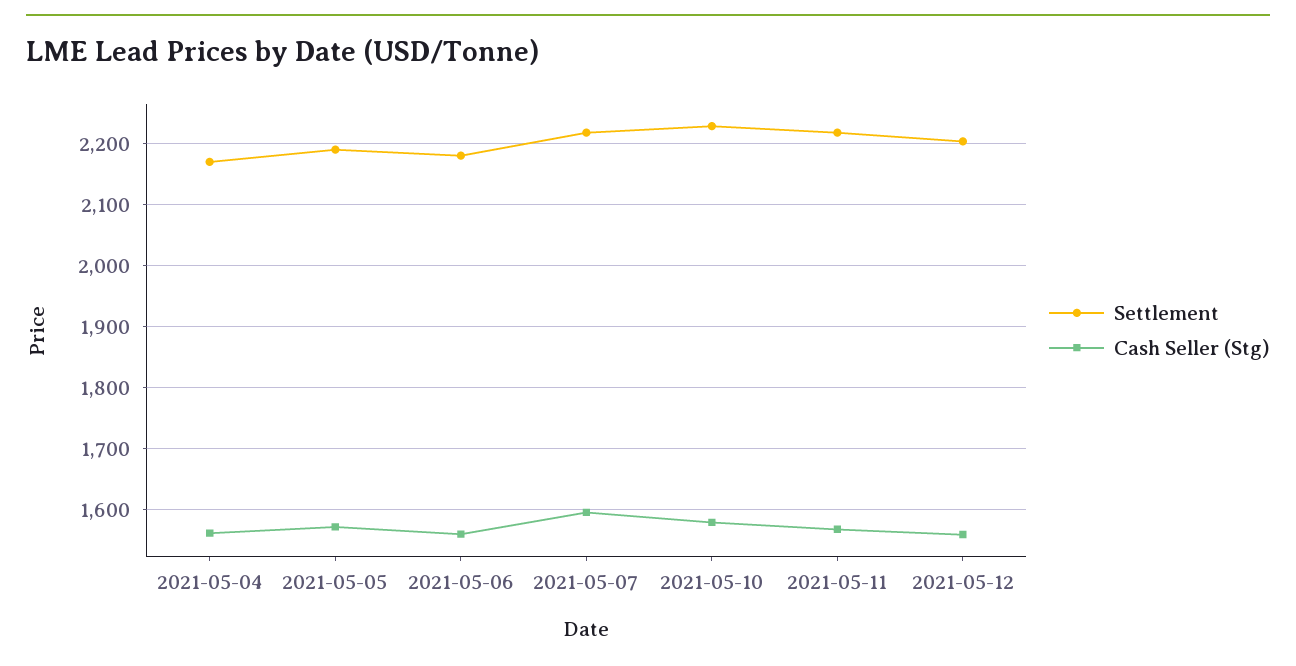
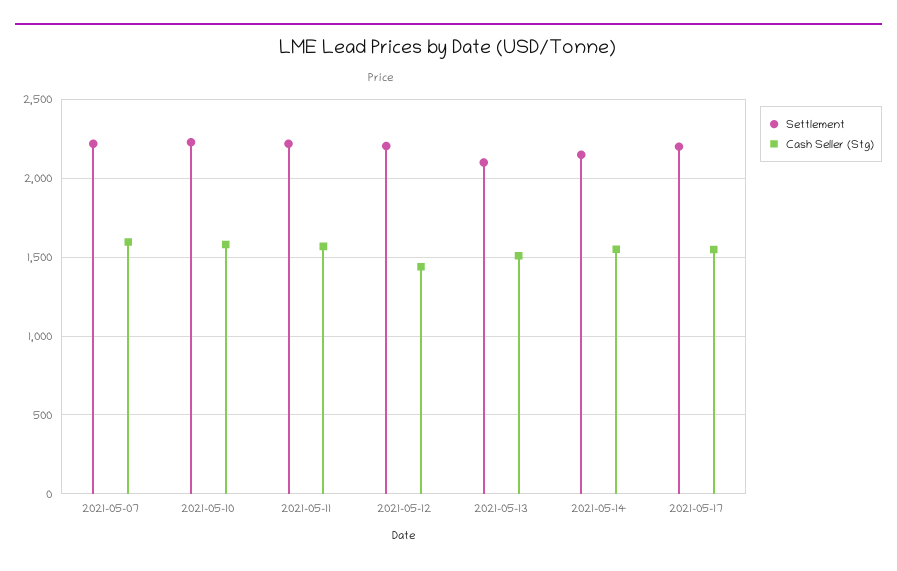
Settlement, 2021-05-04: 2170 -> none
Cash Seller (Stg), 2021-05-04: 1560 -> none
Settlement, 2021-05-05: 2190 -> none
Cash Seller (Stg), 2021-05-05: 1570 -> none
Settlement, 2021-05-06: 2180 -> none
Cash Seller (Stg), 2021-05-06: 1560 -> none
Cash Seller (Stg), 2021-05-12: 1560 -> 1450
Settlement, 2021-05-13: none -> 2100
Cash Seller (Stg), 2021-05-13: none -> 1500
Settlement, 2021-05-14: none -> 2150
Cash Seller (Stg), 2021-05-14: none -> 1550
Settlement, 2021-05-17: none -> 2200
Cash Seller (Stg), 2021-05-17: none -> 1550

